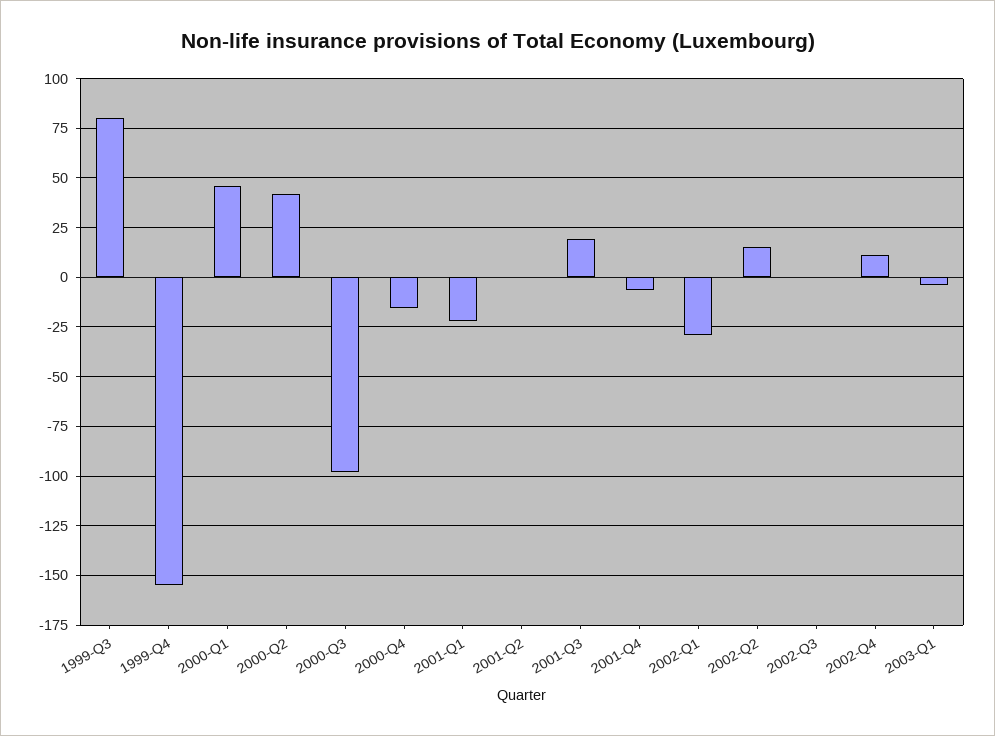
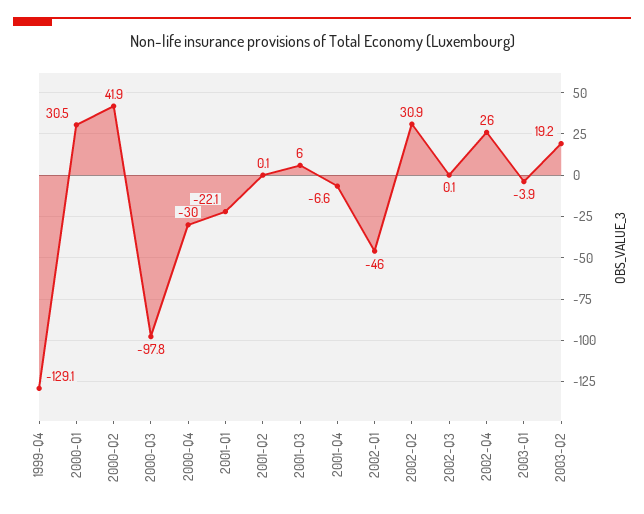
1999-Q3: 80 -> none
1999-Q4: -155 -> -129.1
2000-Q1: 45 -> 30.5
2000-Q4: -15 -> -30
2001-Q3: 20 -> 6
2002-Q1: -30 -> -46
2002-Q2: 15 -> 30.9
2002-Q4: 10 -> 26
2003-Q2: none -> 19.2

